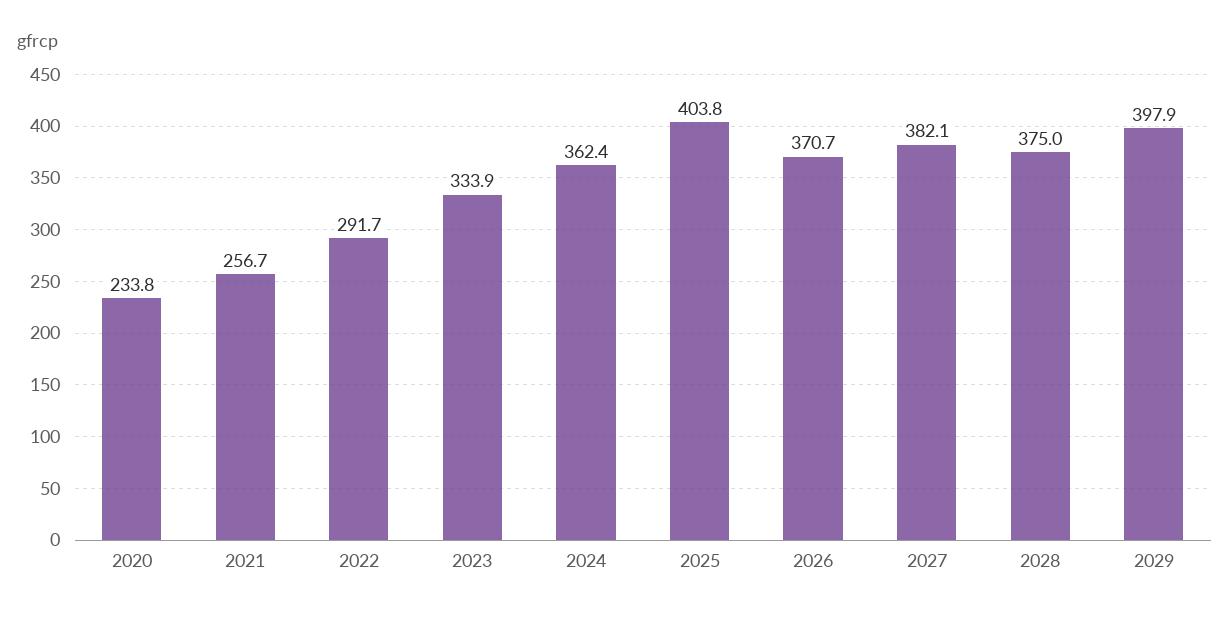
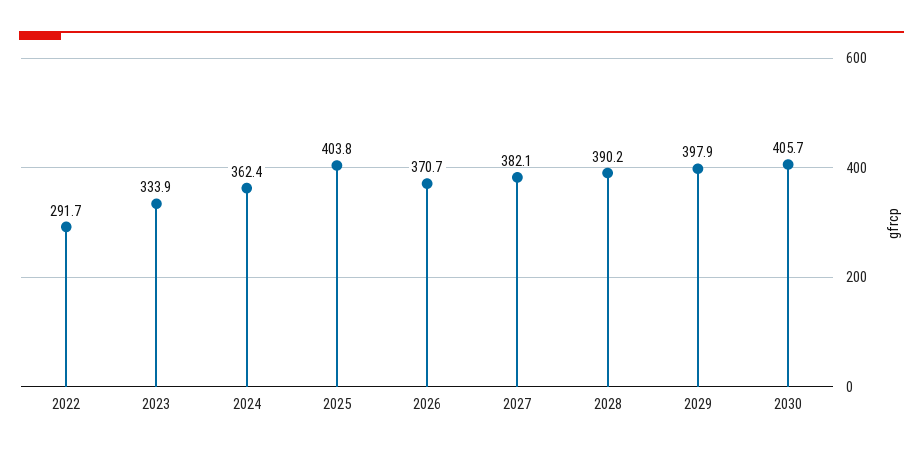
2020: 233.8 -> none
2021: 256.7 -> none
2028: 375 -> 390.2
2030: none -> 405.7

